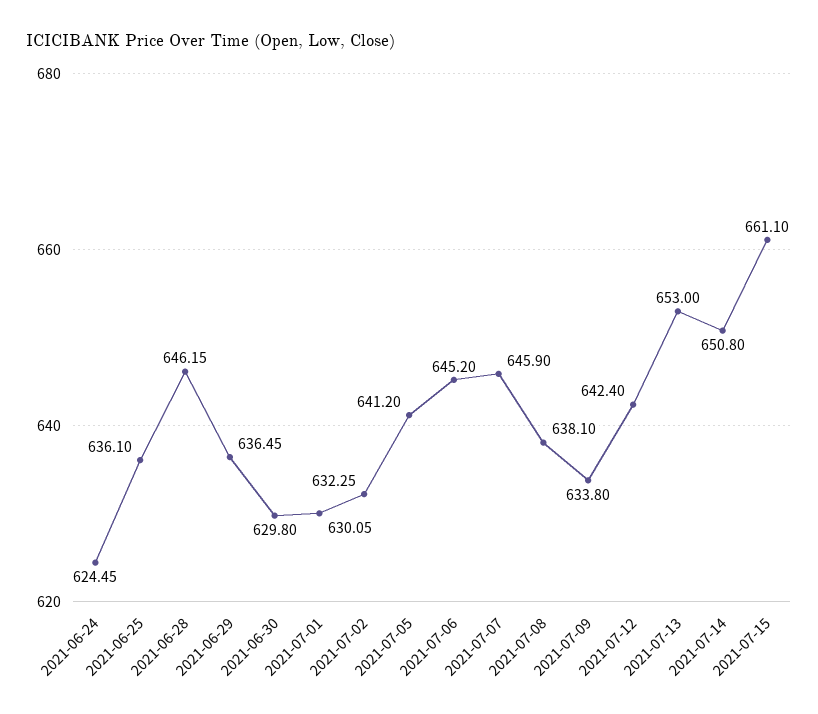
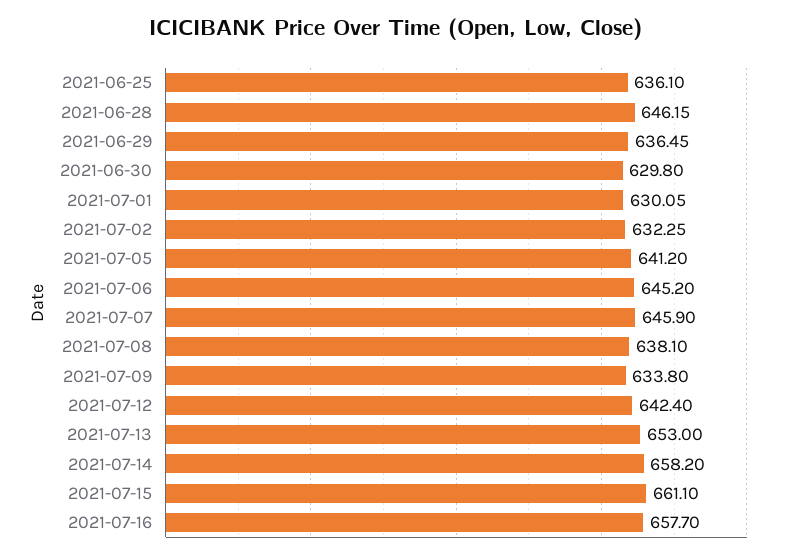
2021-06-24: 624.45 -> none
2021-07-14: 650.8 -> 658.2
2021-07-16: none -> 657.7

